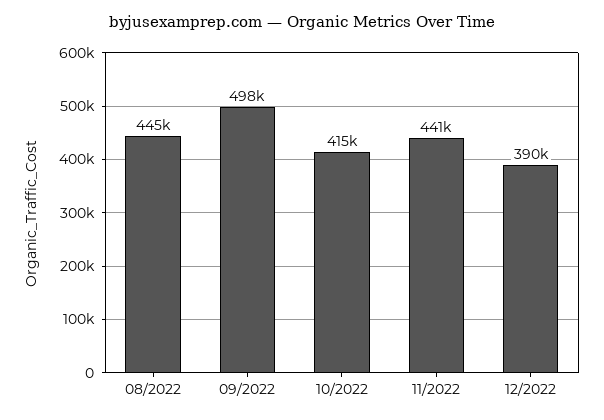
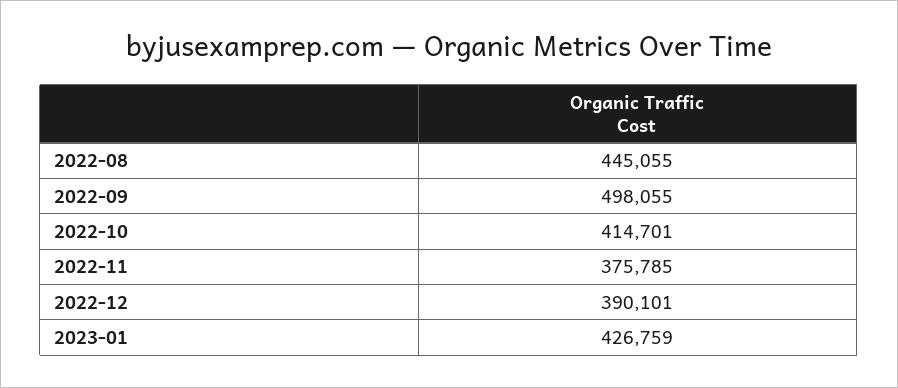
11/2022: 441000 -> 375785
2023-01: none -> 426759

